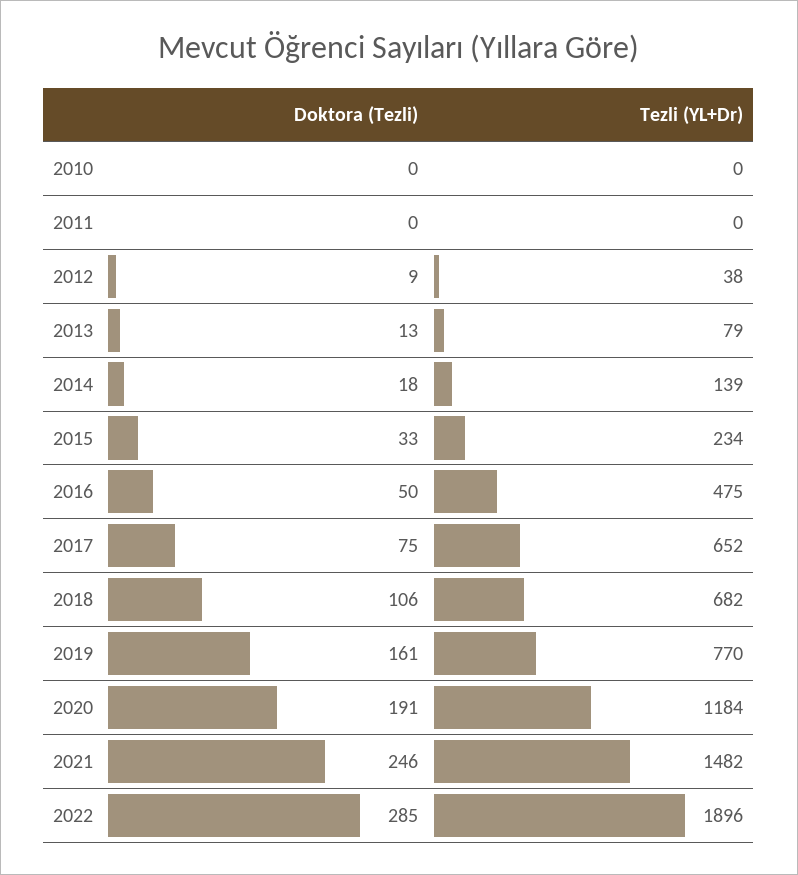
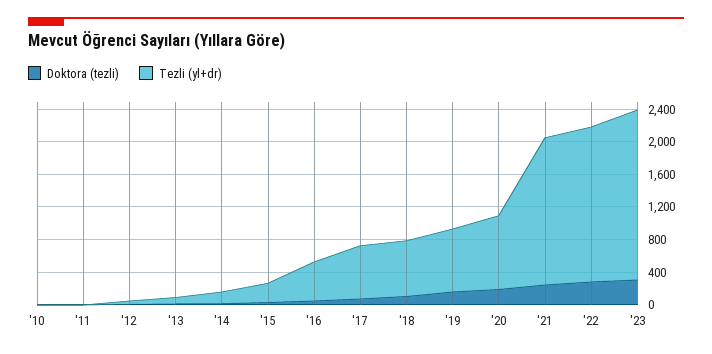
Tezli (YL+Dr), 2020: 1184 -> 900
Tezli (YL+Dr), 2021: 1482 -> 1800
Doktora (Tezli), '23: none -> 300
Tezli (YL+Dr), '23: none -> 2100

